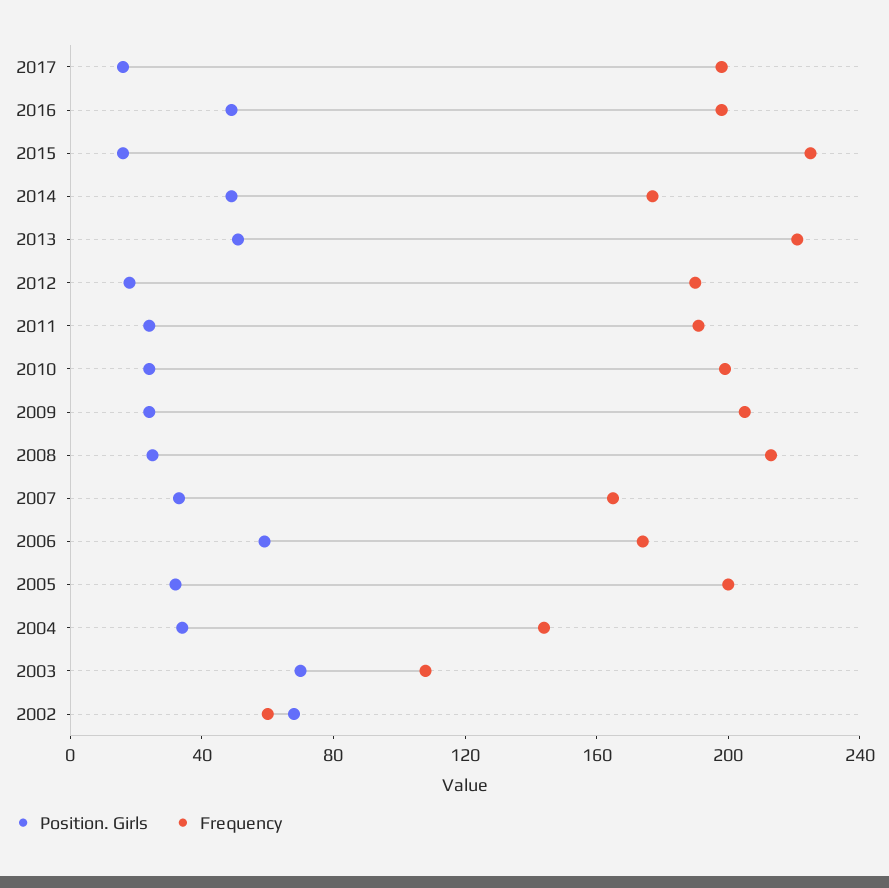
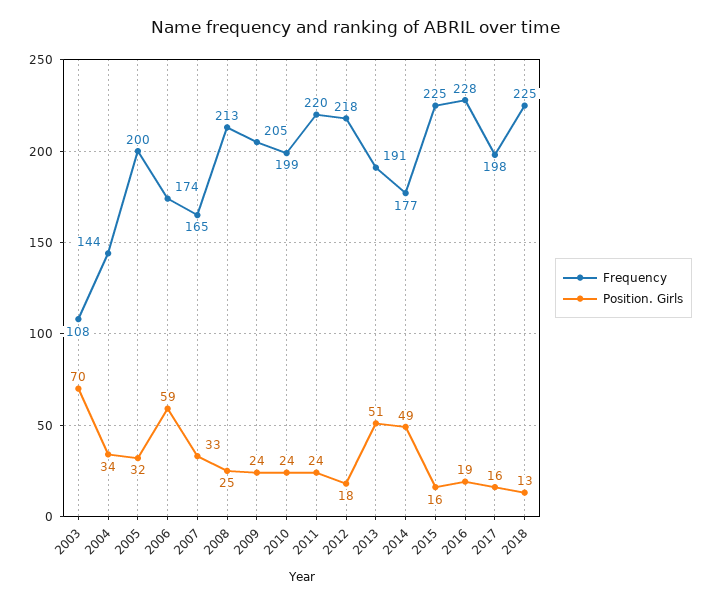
Position. Girls, 2016: 50 -> 19
Frequency, 2016: 200 -> 228
Frequency, 2013: 220 -> 191
Frequency, 2012: 190 -> 218
Frequency, 2011: 190 -> 220
Position. Girls, 2002: 70 -> none
Frequency, 2002: 60 -> none
Frequency, 2018: none -> 225
Position. Girls, 2018: none -> 13

